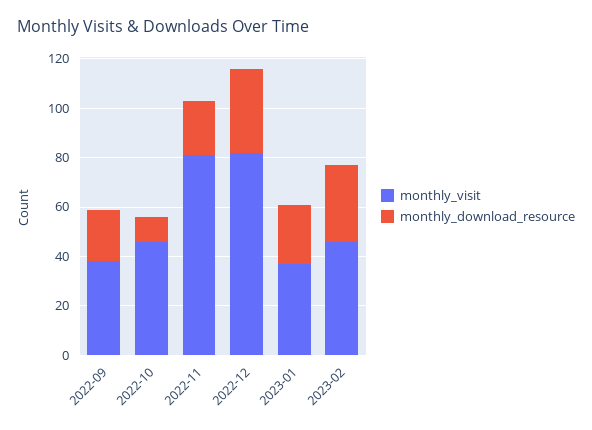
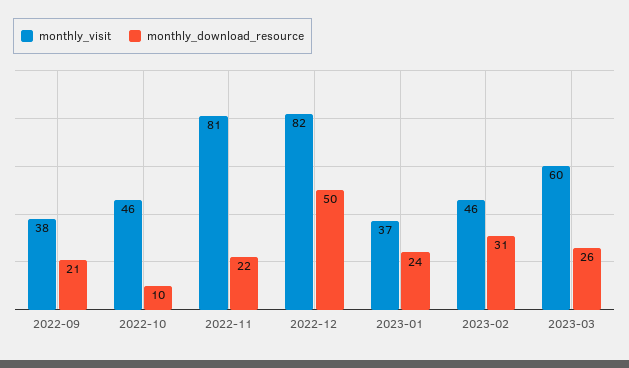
monthly_download_resource, 2022-12: 35 -> 50
monthly_visit, 2023-03: none -> 60
monthly_download_resource, 2023-03: none -> 26

